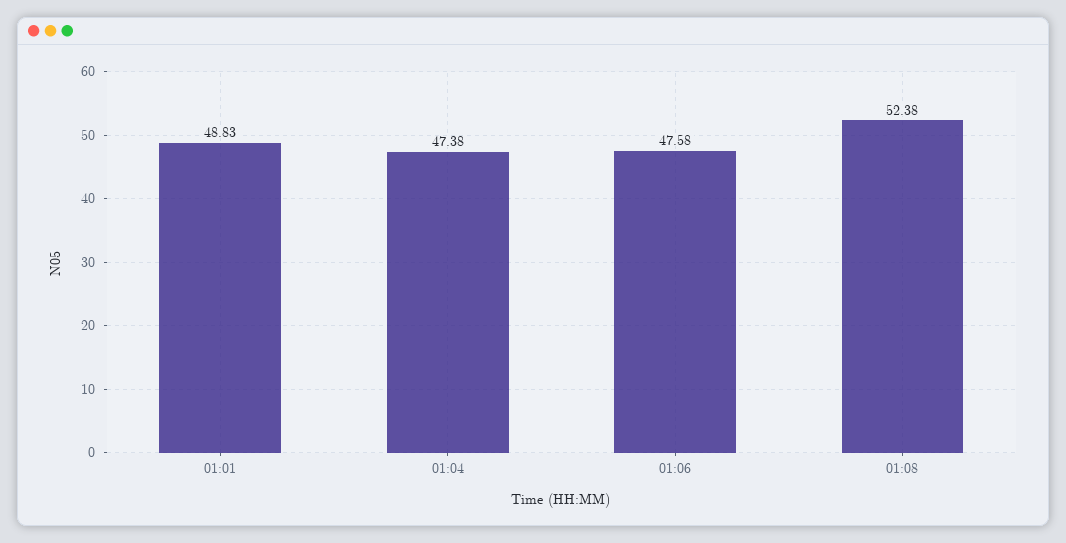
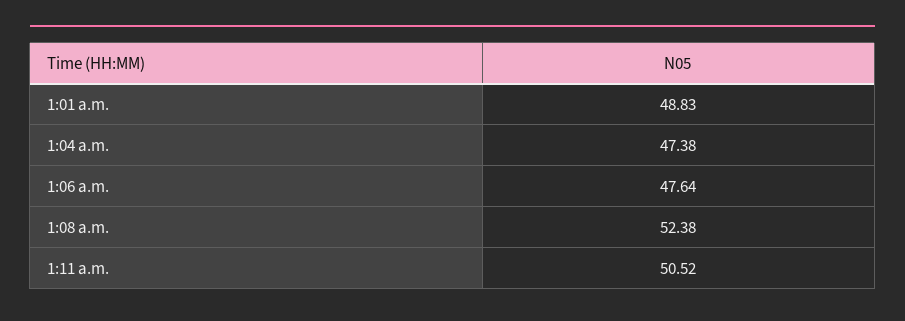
01:06: 47.58 -> 47.64
1:11 a.m.: none -> 50.52

